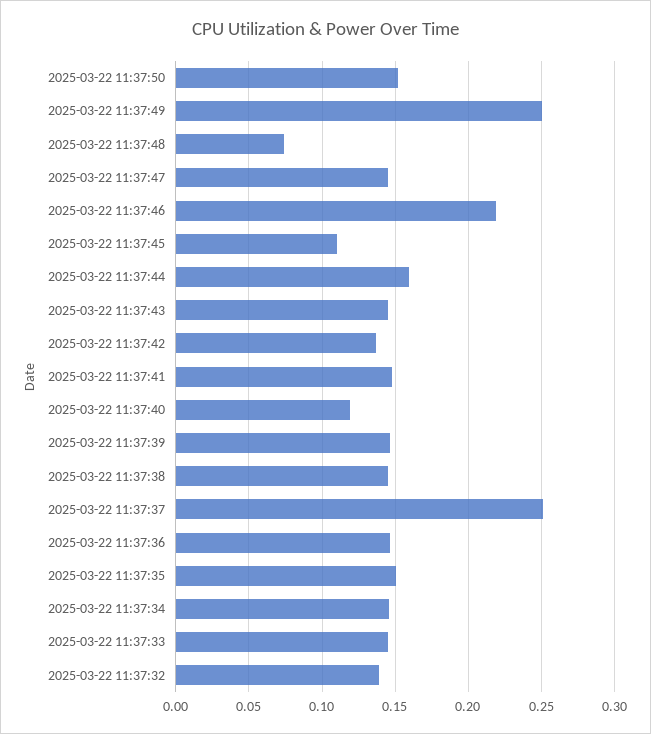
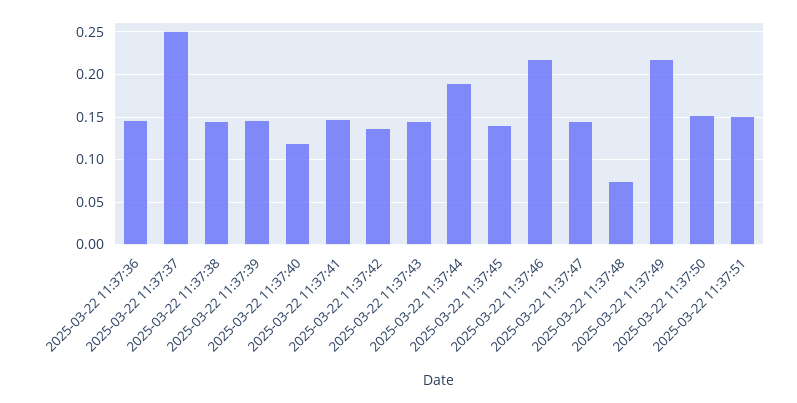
2025-03-22 11:37:49: 0.25 -> 0.22
2025-03-22 11:37:45: 0.11 -> 0.14
2025-03-22 11:37:44: 0.16 -> 0.19
2025-03-22 11:37:35: 0.15 -> none
2025-03-22 11:37:34: 0.145 -> none
2025-03-22 11:37:33: 0.145 -> none
2025-03-22 11:37:32: 0.14 -> none
2025-03-22 11:37:51: none -> 0.15

